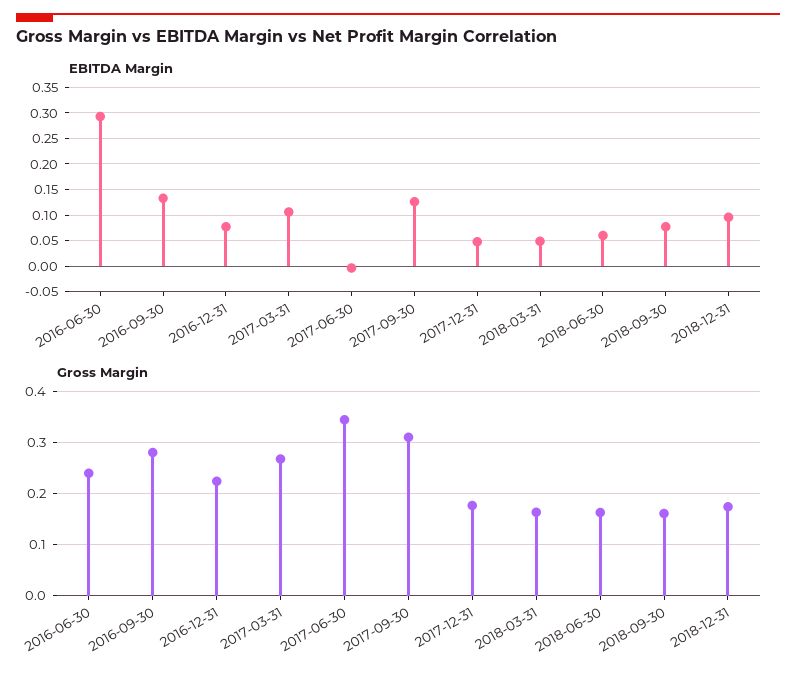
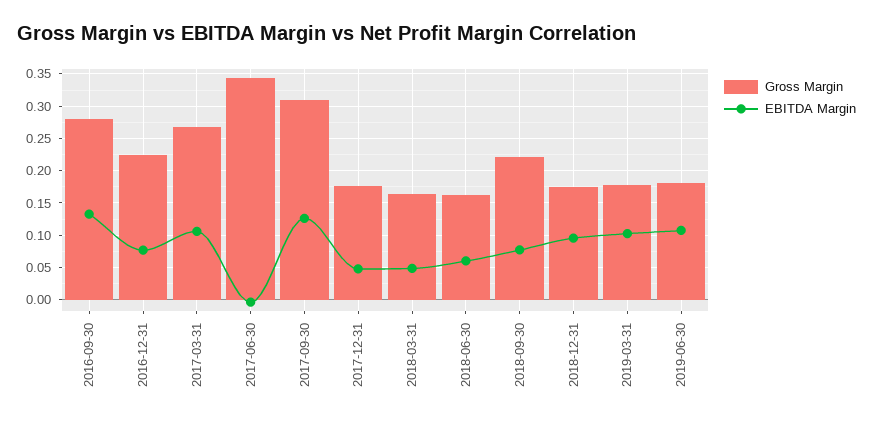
EBITDA Margin, 2016-06-30: 0.3 -> none
Gross Margin, 2016-06-30: 0.24 -> none
Gross Margin, 2018-09-30: 0.16 -> 0.22
Gross Margin, 2019-03-31: none -> 0.18
EBITDA Margin, 2019-03-31: none -> 0.1
Gross Margin, 2019-06-30: none -> 0.18
EBITDA Margin, 2019-06-30: none -> 0.11

